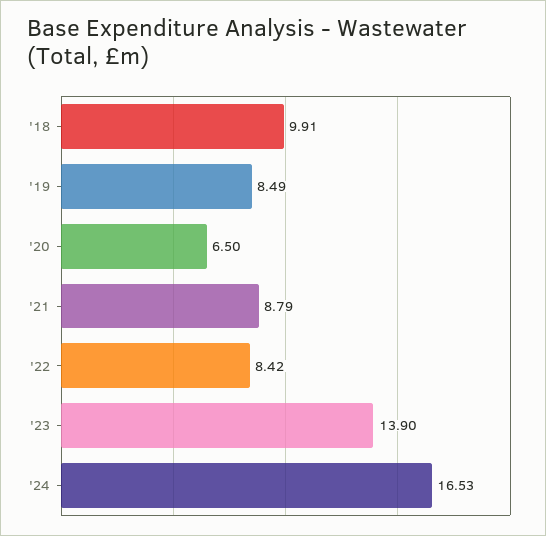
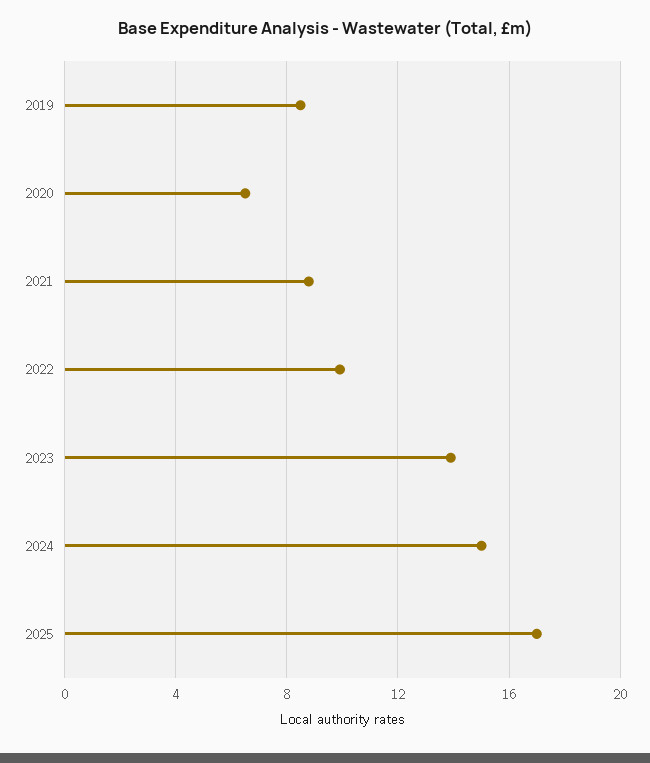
'18: 9.91 -> none
'22: 8.42 -> 10
'24: 16.53 -> 15
2025: none -> 17

